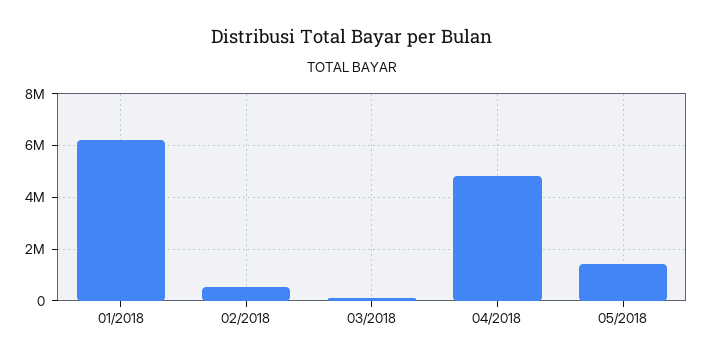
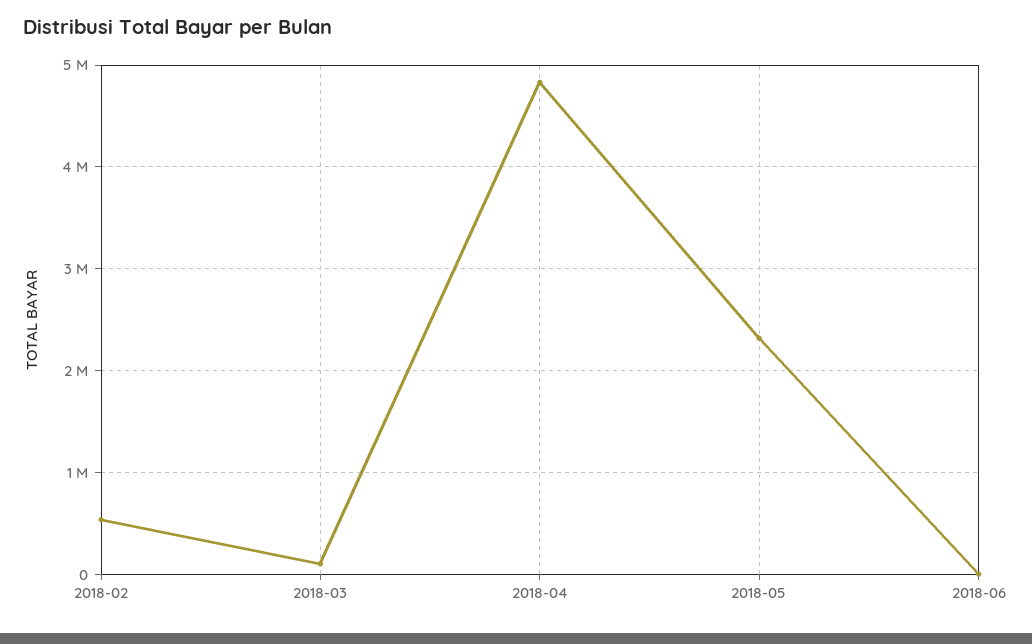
01/2018: 6250000 -> none
05/2018: 1500000 -> 2300000
2018-06: none -> 0

